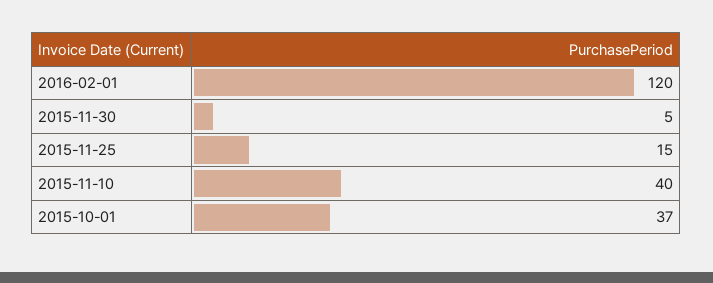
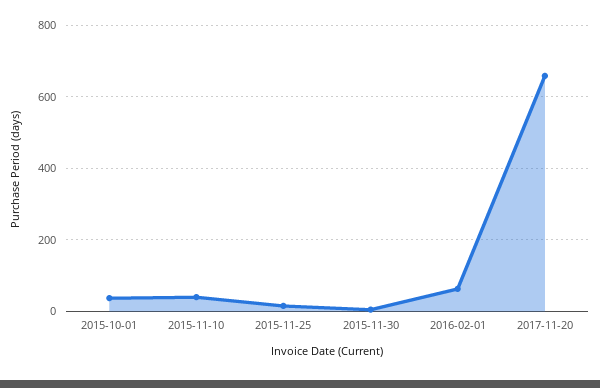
2016-02-01: 120 -> 60
2017-11-20: none -> 660

